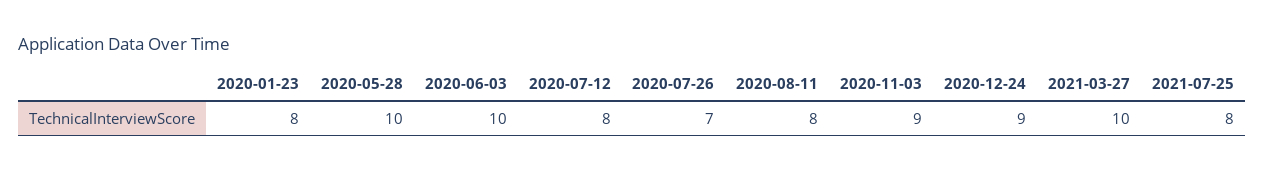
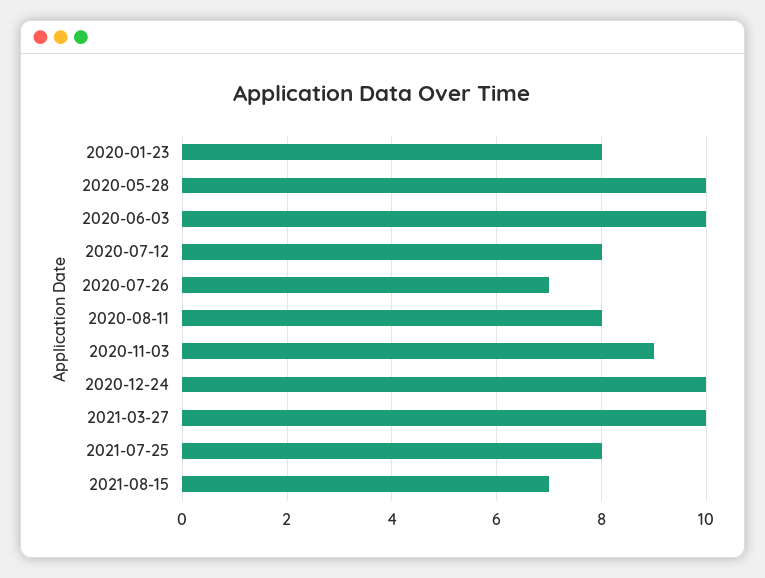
2020-12-24: 9 -> 10
2021-08-15: none -> 7

